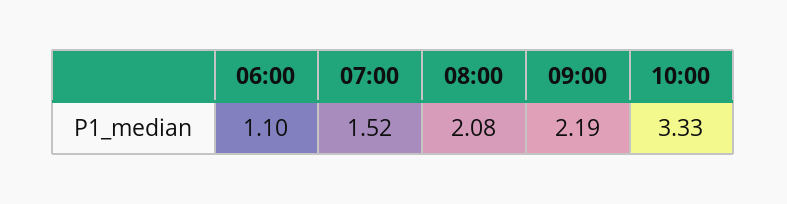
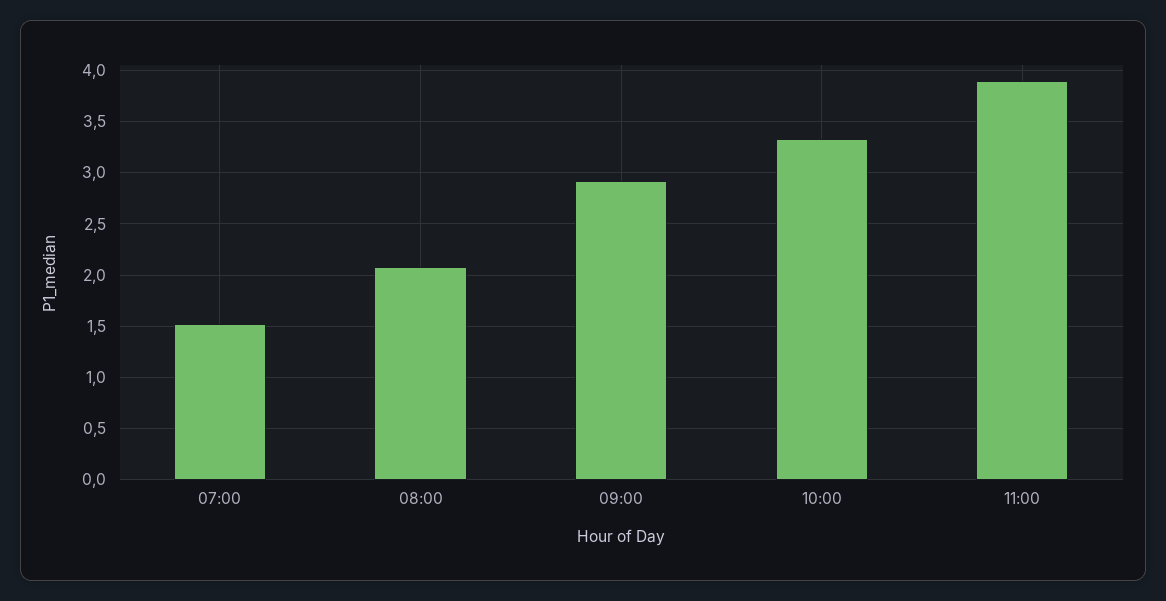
06:00: 1.1 -> none
09:00: 2.19 -> 2.9
11:00: none -> 3.9

